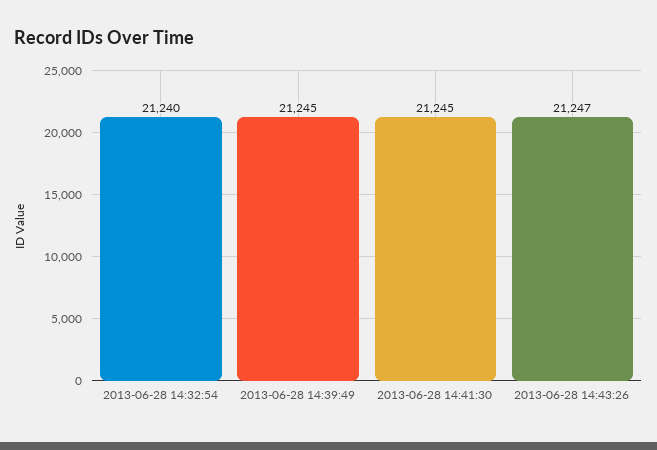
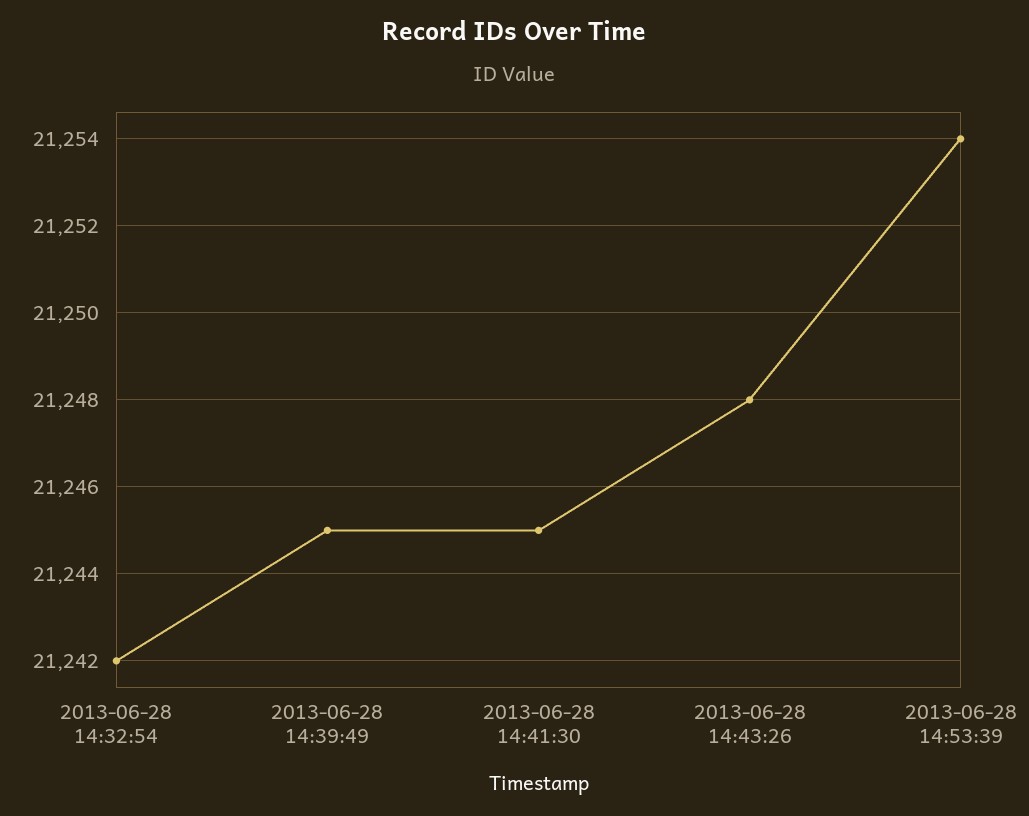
2013-06-28 14:32:54: 21240 -> 21242
2013-06-28 14:43:26: 21247 -> 21248
2013-06-28 14:53:39: none -> 21254

